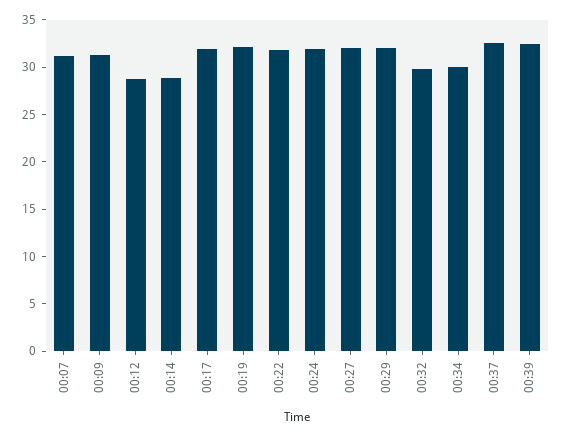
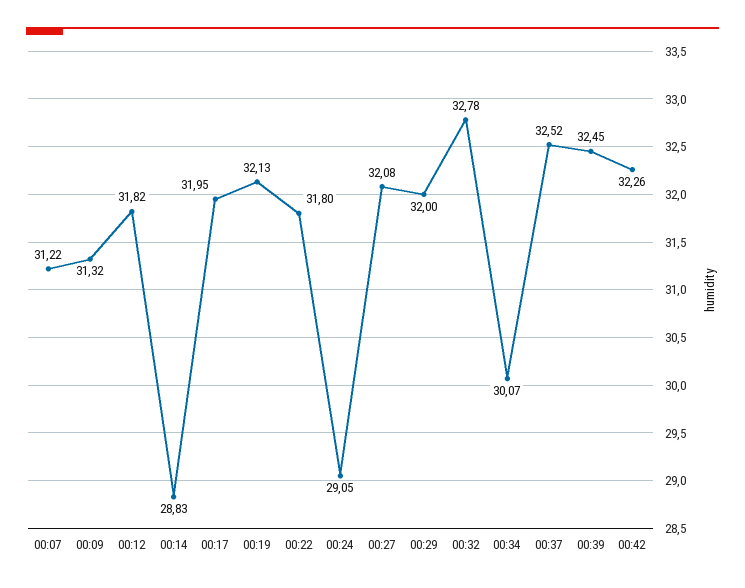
00:12: 29 -> 31.82
00:24: 32 -> 29.05
00:32: 30 -> 32.78
00:42: none -> 32.26

